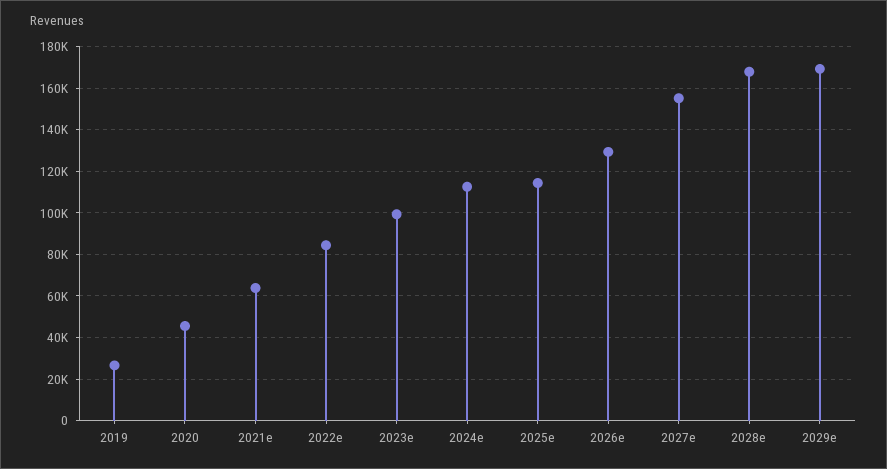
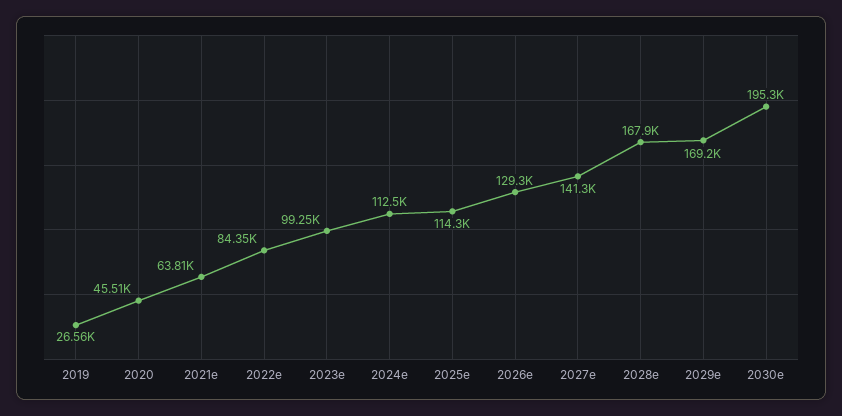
2027e: 155000 -> 141300
2030e: none -> 195300

